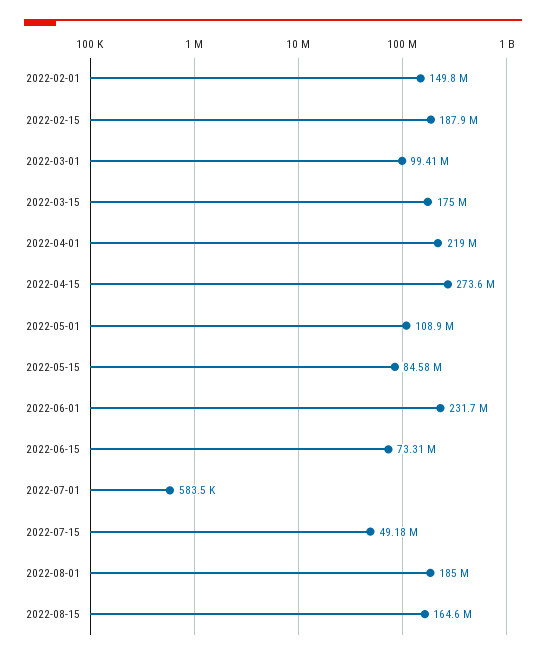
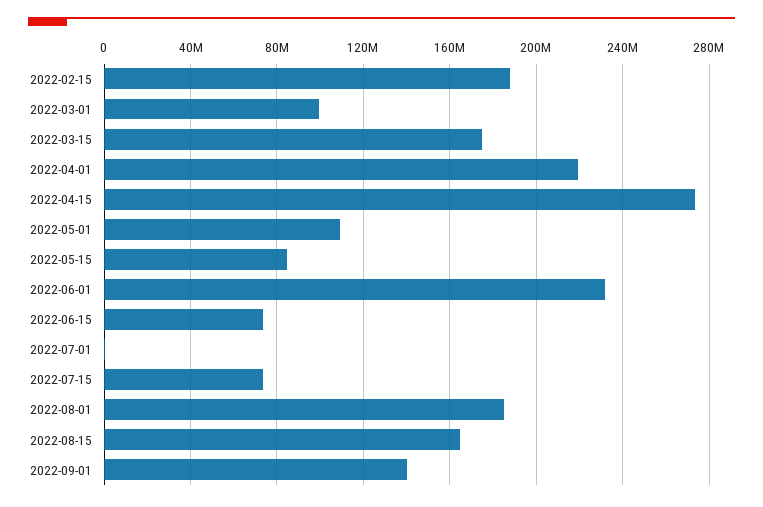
2022-02-01: 149800000 -> none
2022-07-15: 49180000 -> 75000000
2022-09-01: none -> 140000000

